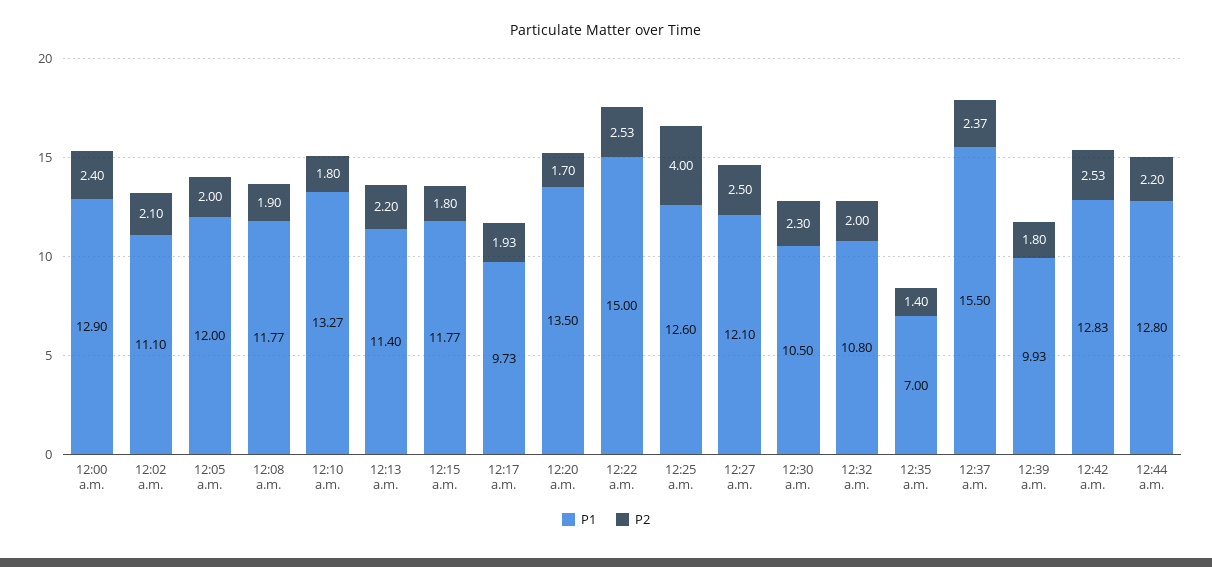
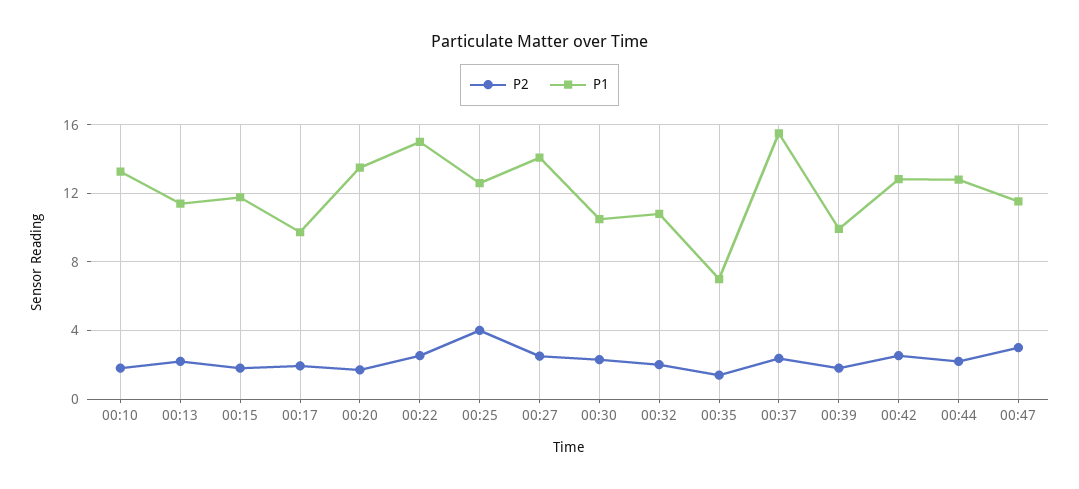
P1, 12:00 a.m.: 12.9 -> none
P2, 12:00 a.m.: 2.4 -> none
P1, 12:02 a.m.: 11.1 -> none
P2, 12:02 a.m.: 2.1 -> none
P1, 12:05 a.m.: 12 -> none
P2, 12:05 a.m.: 2 -> none
P1, 12:08 a.m.: 11.77 -> none
P2, 12:08 a.m.: 1.9 -> none
P1, 12:27 a.m.: 12.1 -> 14
P2, 00:47: none -> 3
P1, 00:47: none -> 11.5

